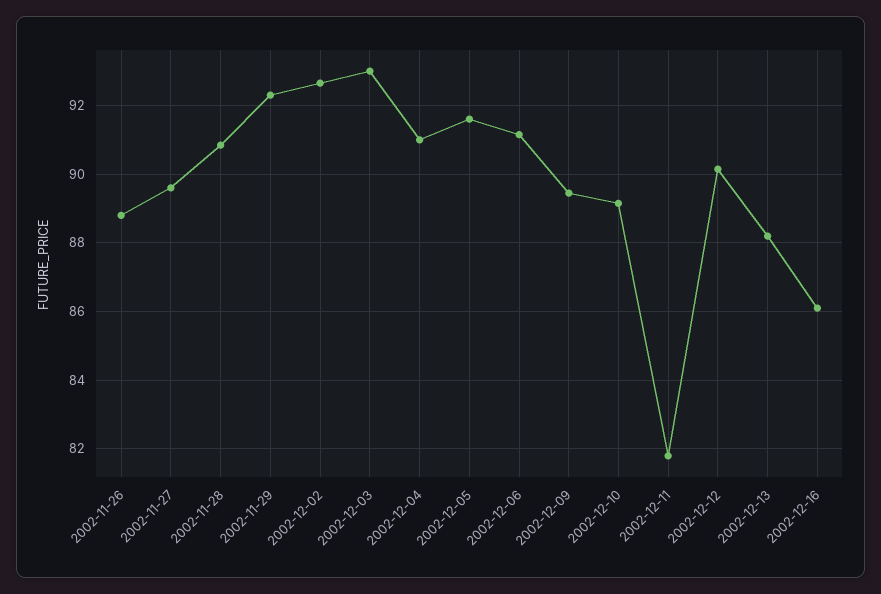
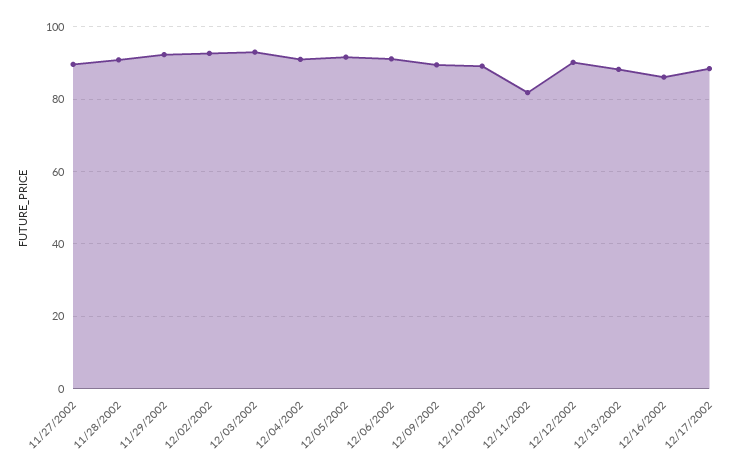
2002-11-26: 88.8 -> none
12/17/2002: none -> 88

